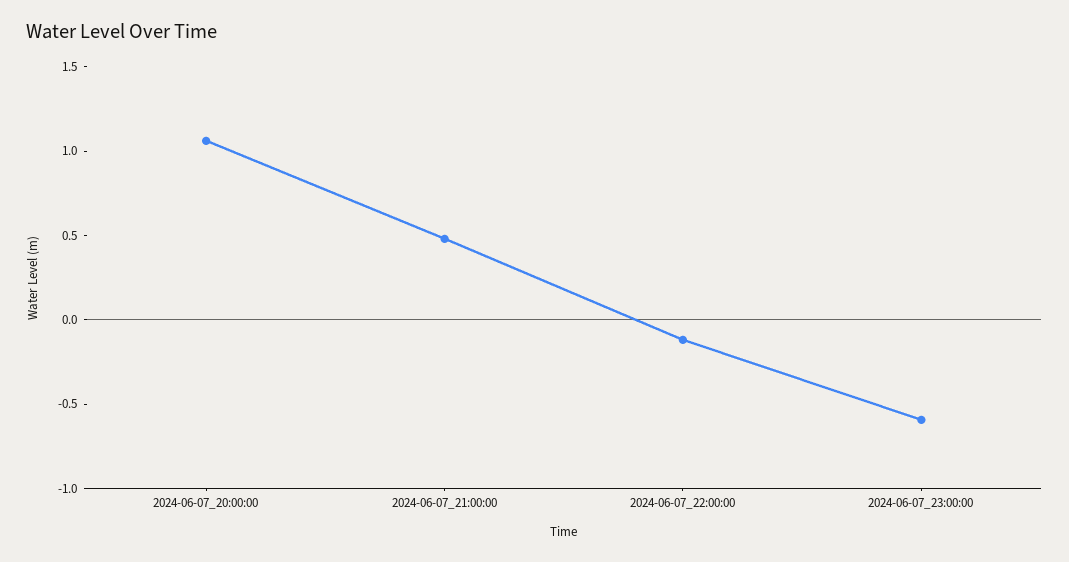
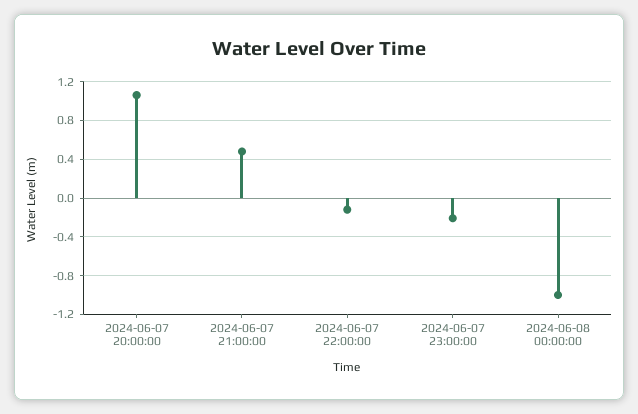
2024-06-07_23:00:00: -0.6 -> -0.2
2024-06-08 00:00:00: none -> -1

